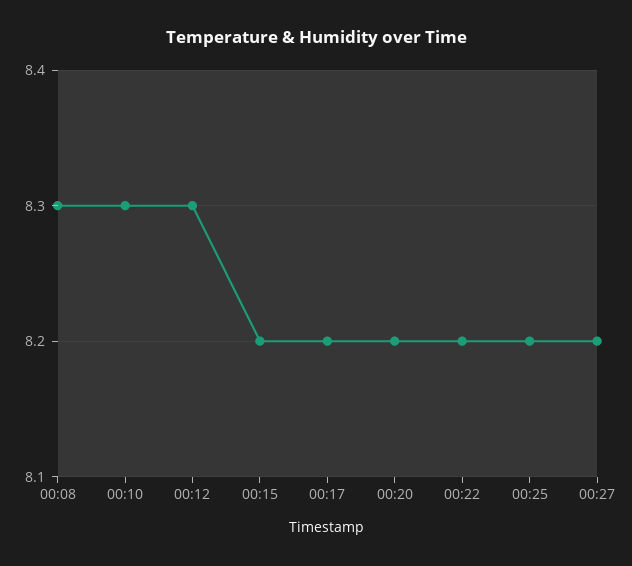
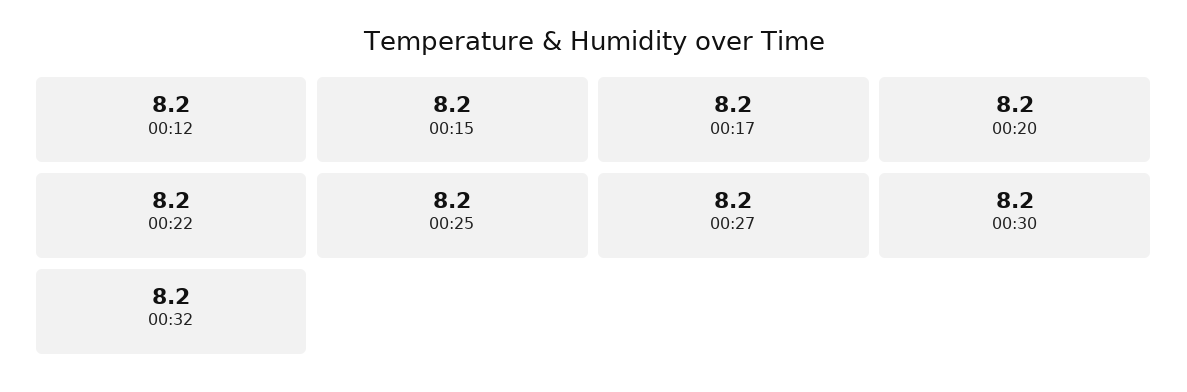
00:08: 8.3 -> none
00:10: 8.3 -> none
00:12: 8.3 -> 8.2
00:30: none -> 8.2
00:32: none -> 8.2

